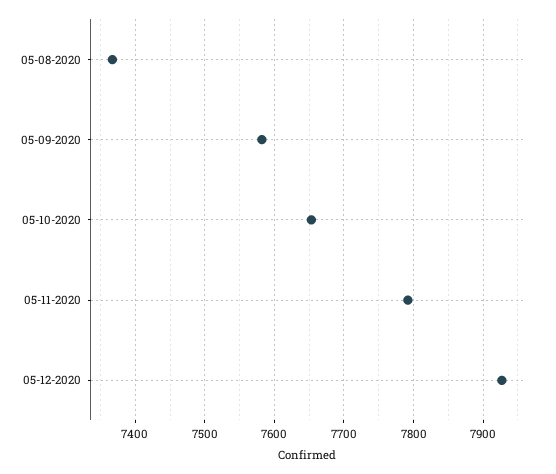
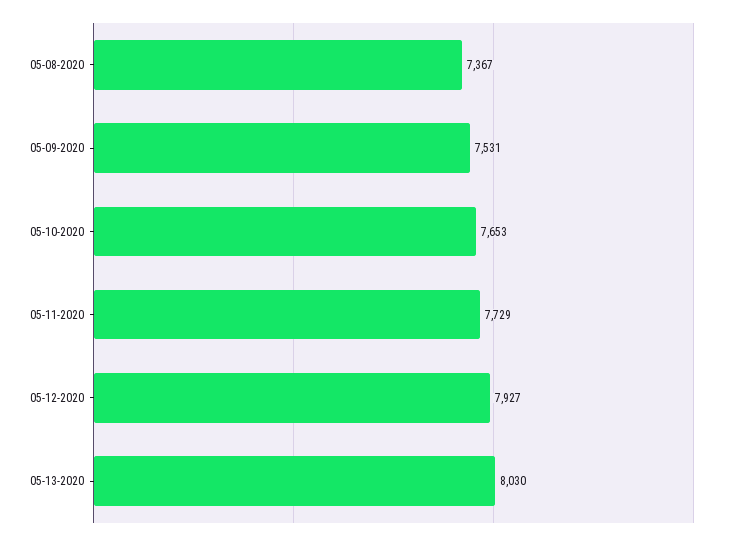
05-09-2020: 7580 -> 7531
05-11-2020: 7790 -> 7729
05-13-2020: none -> 8030

